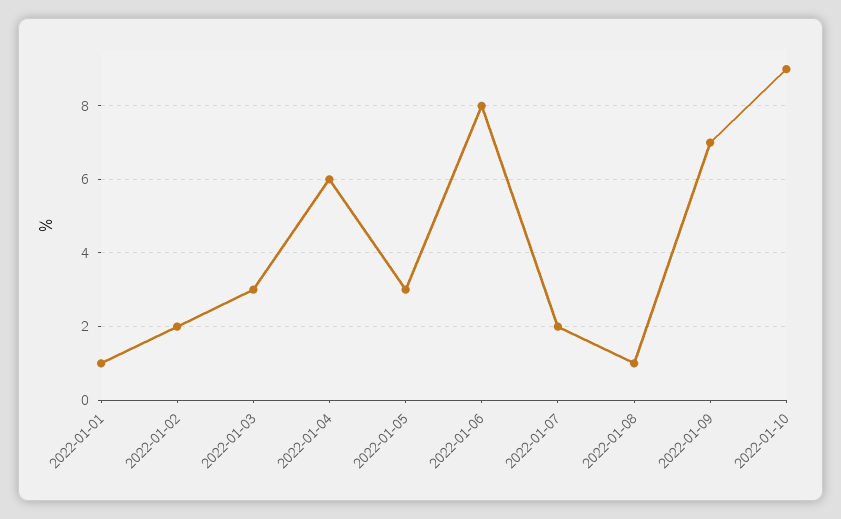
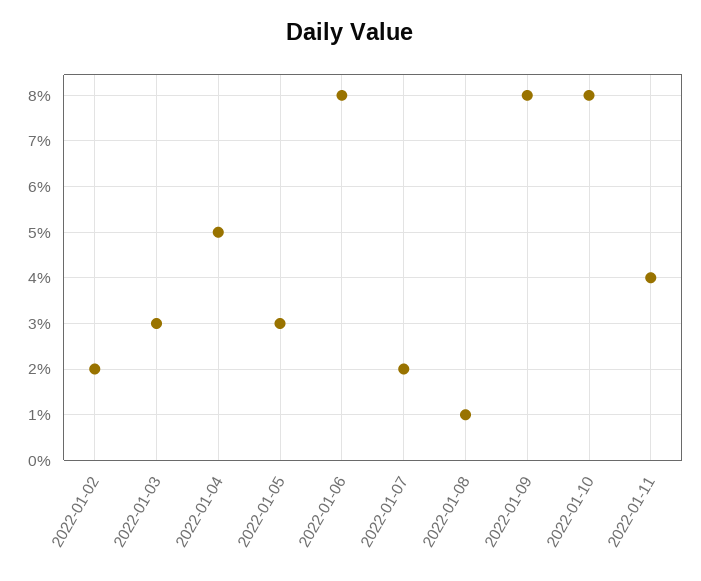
2022-01-01: 1 -> none
2022-01-04: 6 -> 5
2022-01-09: 7 -> 8
2022-01-10: 9 -> 8
2022-01-11: none -> 4

